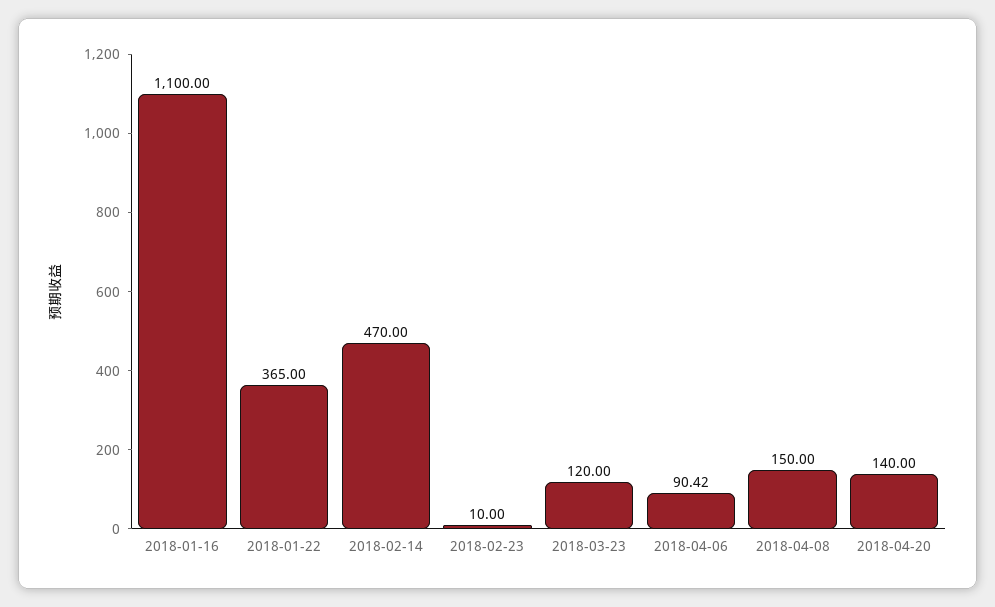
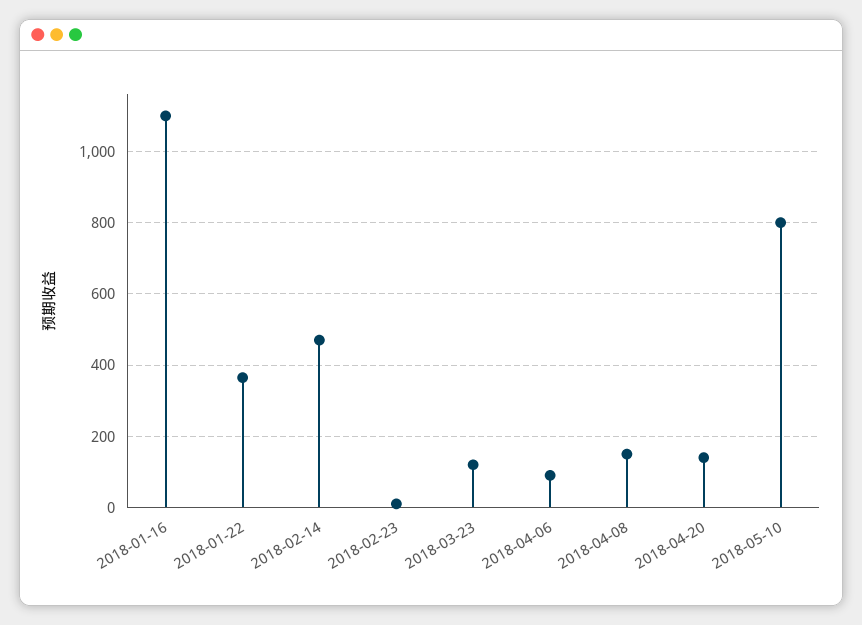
2018-05-10: none -> 800

